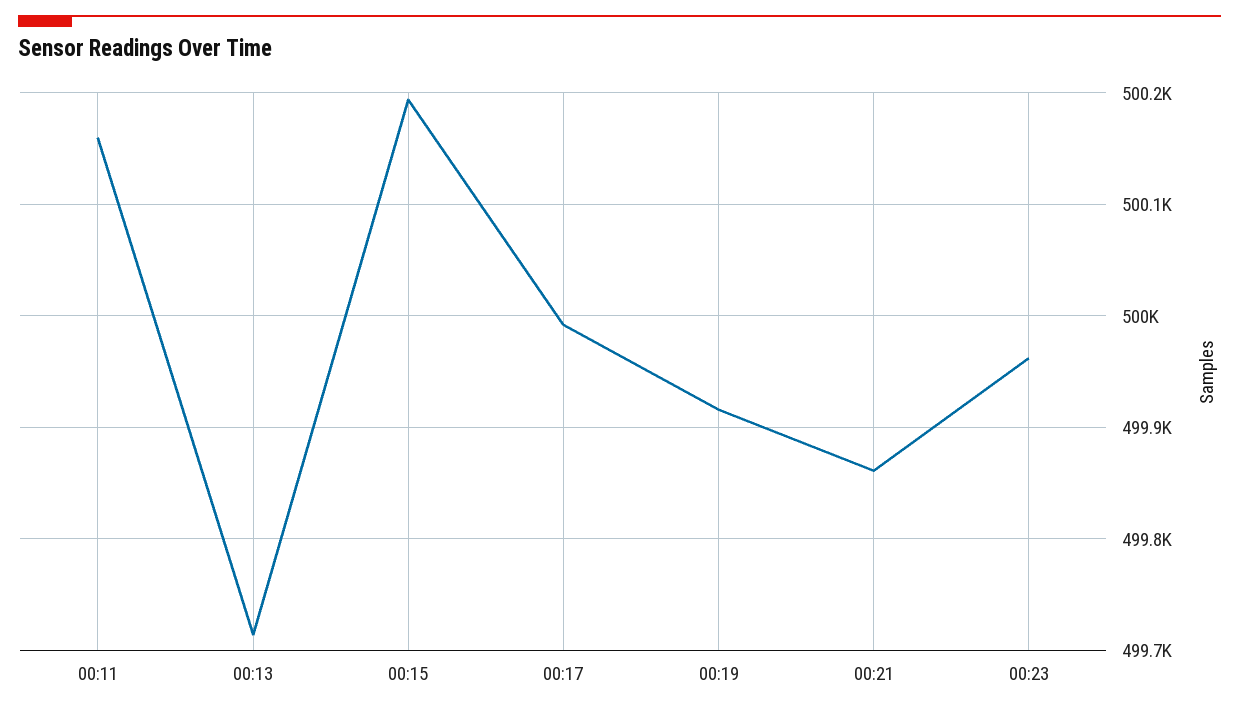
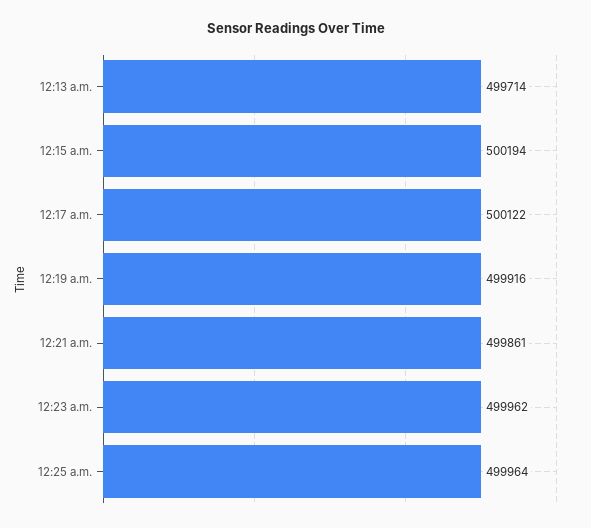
00:11: 500160 -> none
00:17: 499990 -> 500122
12:25 a.m.: none -> 499964

